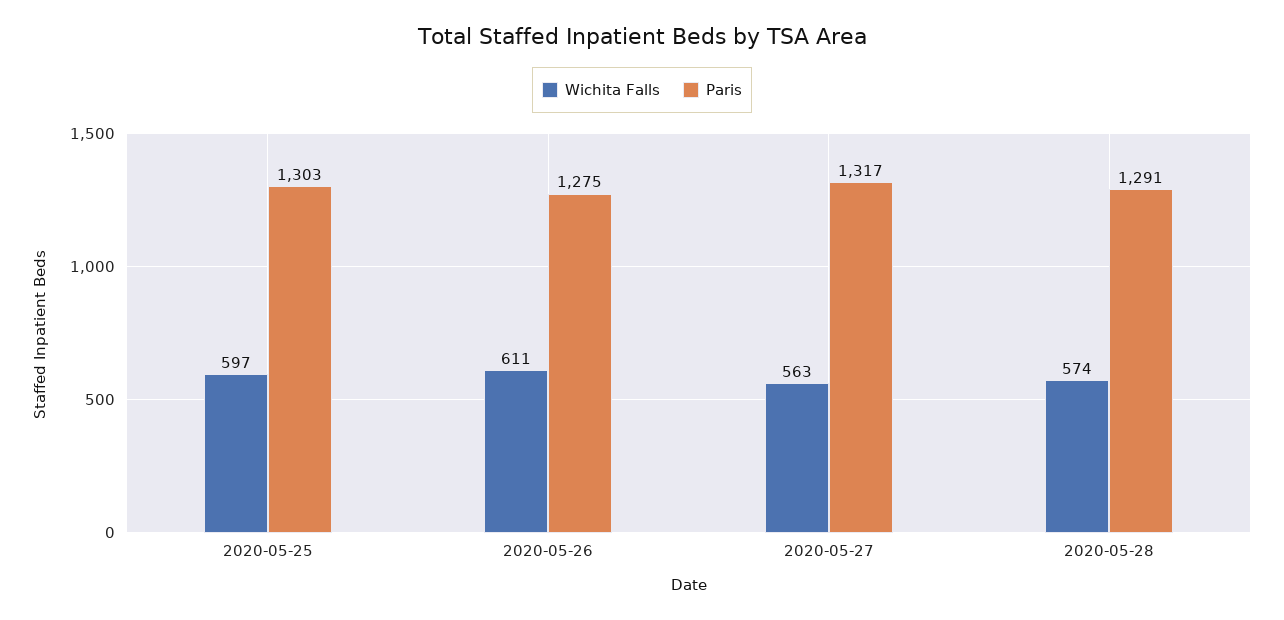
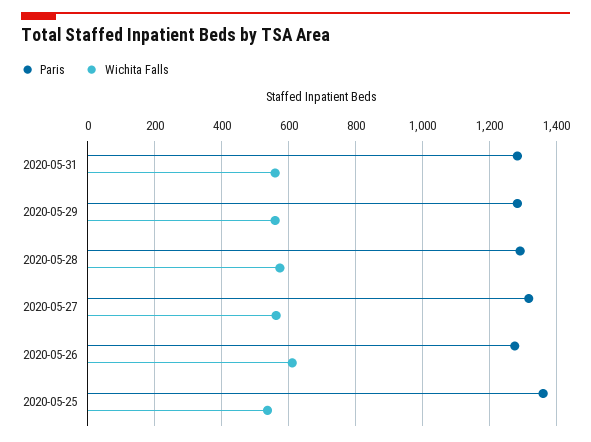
Wichita Falls, 2020-05-25: 597 -> 540
Paris, 2020-05-25: 1303 -> 1360
Paris, 2020-05-31: none -> 1280
Wichita Falls, 2020-05-31: none -> 560
Paris, 2020-05-29: none -> 1280
Wichita Falls, 2020-05-29: none -> 560

